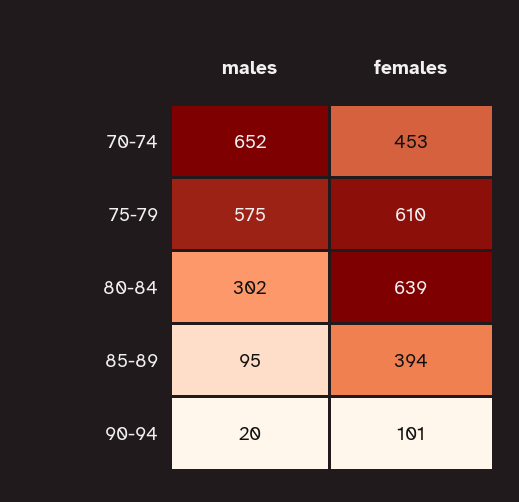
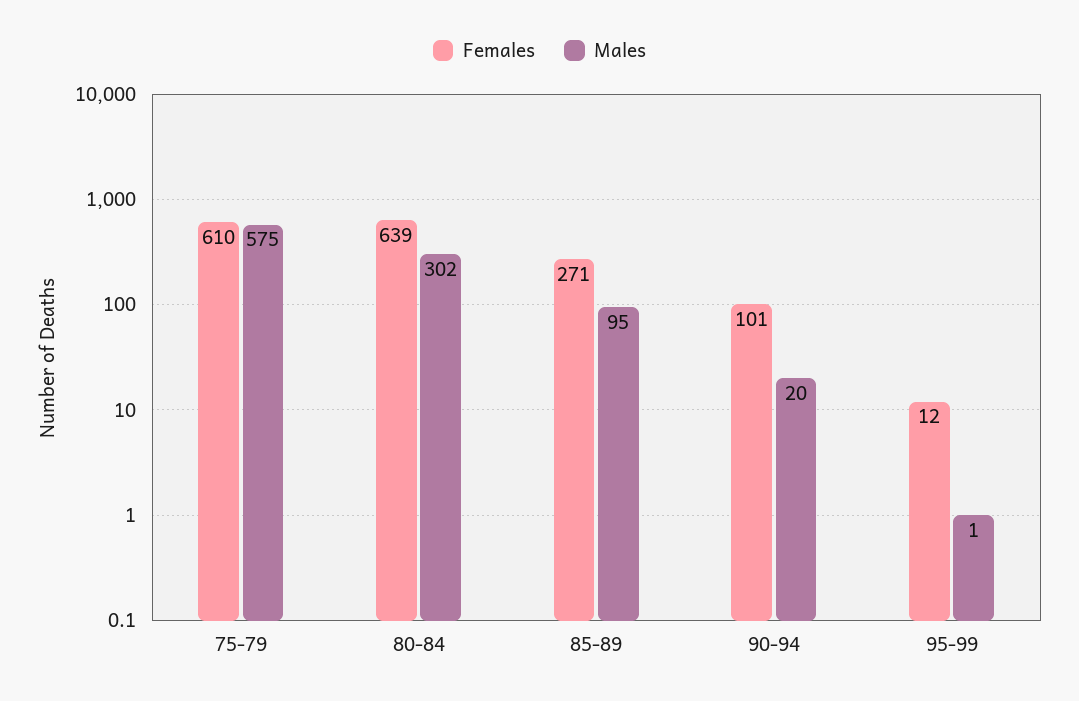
males, 70-74: 652 -> none
females, 70-74: 453 -> none
females, 85-89: 394 -> 271
females, 95-99: none -> 12
males, 95-99: none -> 1

